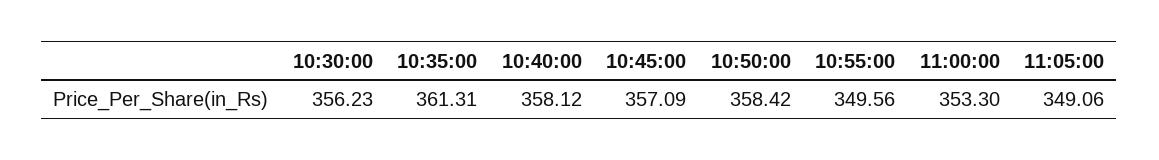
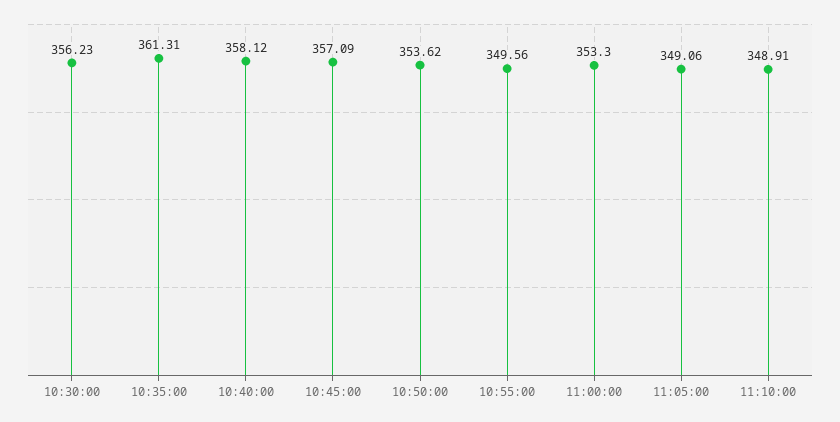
10:50:00: 358.42 -> 353.62
11:10:00: none -> 348.91

